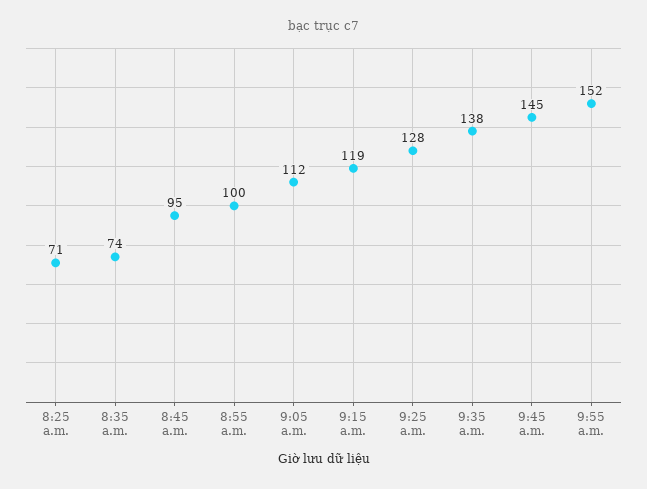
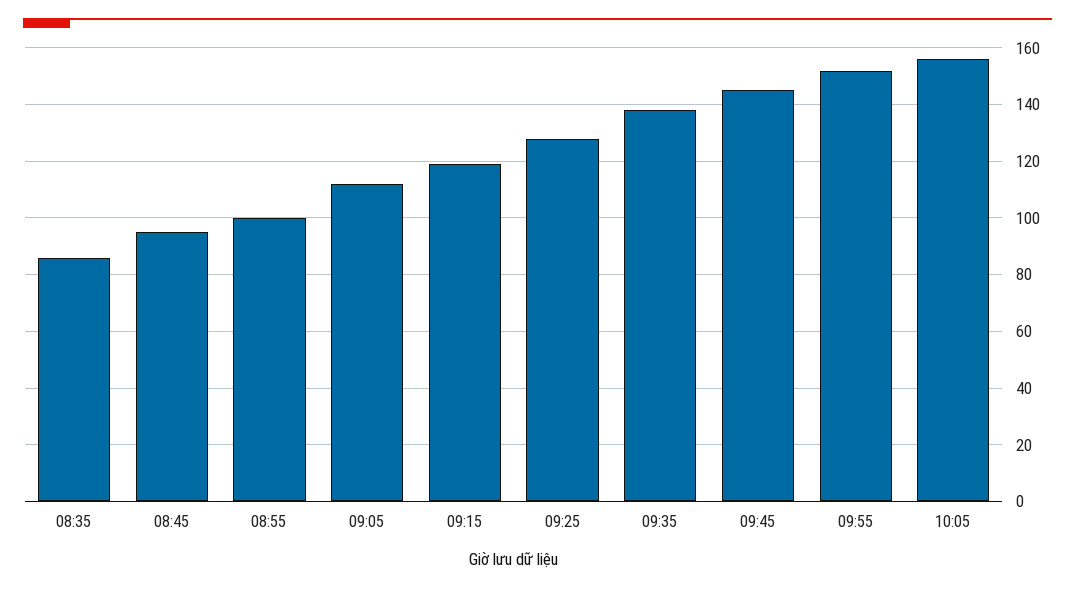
8:25 a.m.: 71 -> none
8:35 a.m.: 74 -> 85
10:05: none -> 155

